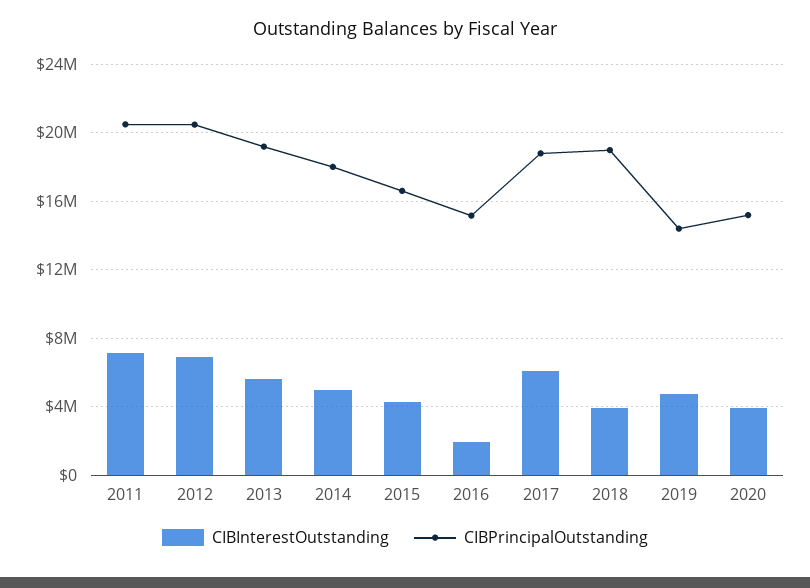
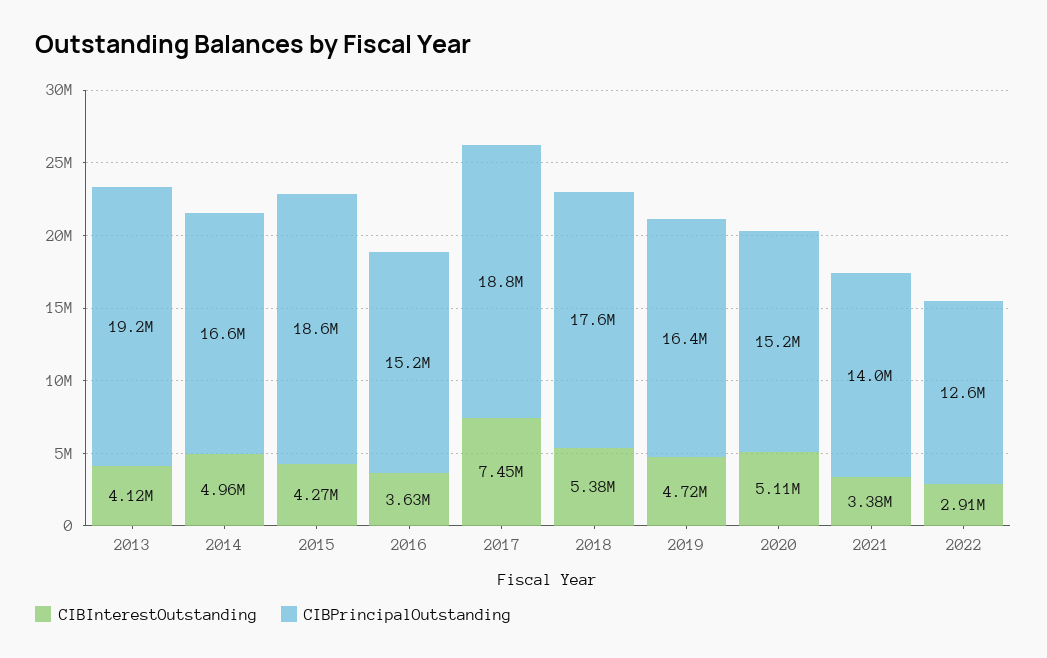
CIBInterestOutstanding, 2011: 7000000 -> none
CIBPrincipalOutstanding, 2011: 20500000 -> none
CIBInterestOutstanding, 2012: 7000000 -> none
CIBPrincipalOutstanding, 2012: 20500000 -> none
CIBInterestOutstanding, 2013: 5500000 -> 4120000
CIBPrincipalOutstanding, 2014: 18000000 -> 16600000
CIBPrincipalOutstanding, 2015: 16500000 -> 18600000
CIBInterestOutstanding, 2016: 2000000 -> 3630000
CIBInterestOutstanding, 2017: 6000000 -> 7450000
CIBInterestOutstanding, 2018: 4000000 -> 5380000
CIBPrincipalOutstanding, 2018: 19000000 -> 17600000
CIBPrincipalOutstanding, 2019: 14500000 -> 16400000
CIBInterestOutstanding, 2020: 4000000 -> 5110000
CIBInterestOutstanding, 2021: none -> 3380000
CIBPrincipalOutstanding, 2021: none -> 14000000
CIBInterestOutstanding, 2022: none -> 2910000
CIBPrincipalOutstanding, 2022: none -> 12600000

